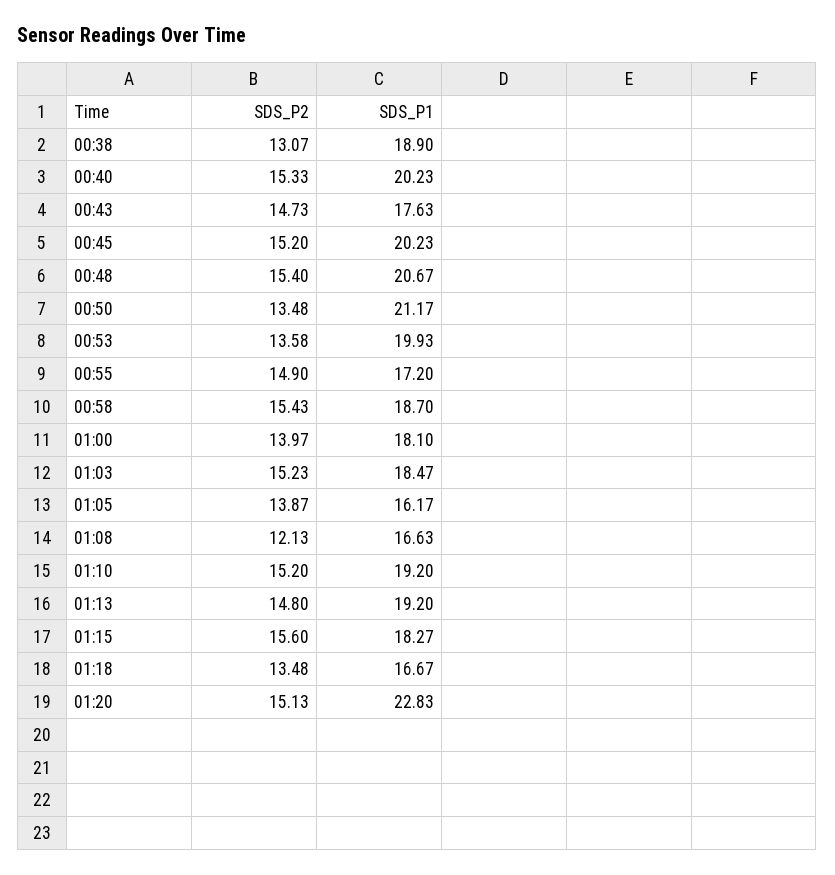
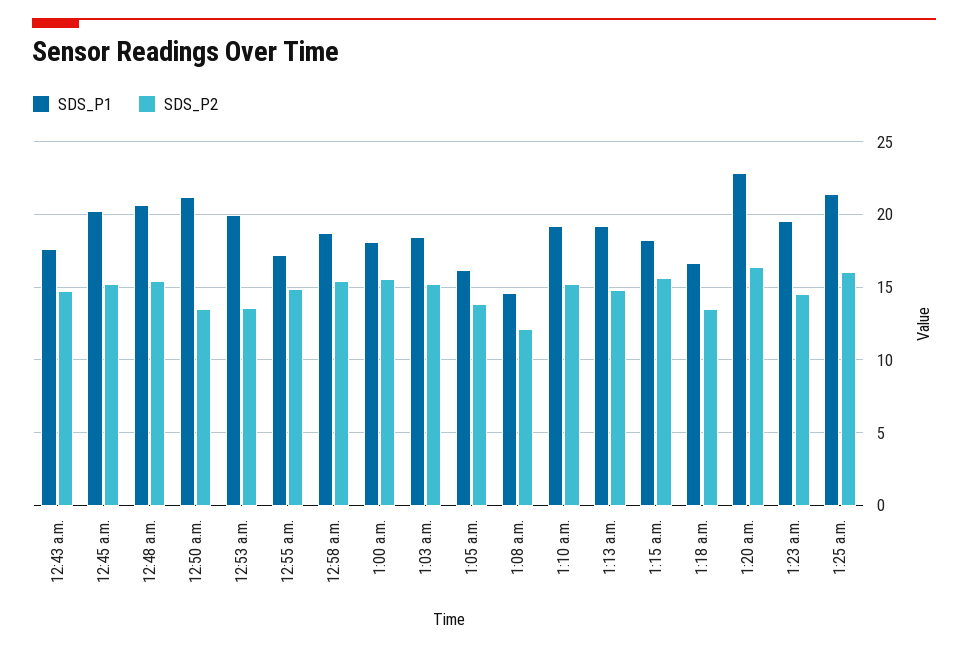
SDS_P2, 00:38: 13.07 -> none
SDS_P1, 00:38: 18.9 -> none
SDS_P2, 00:40: 15.33 -> none
SDS_P1, 00:40: 20.23 -> none
SDS_P2, 01:00: 13.97 -> 15.5
SDS_P1, 01:08: 16.63 -> 14.5
SDS_P2, 01:20: 15.13 -> 16.5
SDS_P1, 1:23 a.m.: none -> 19.5
SDS_P2, 1:23 a.m.: none -> 14.5
SDS_P1, 1:25 a.m.: none -> 21.5
SDS_P2, 1:25 a.m.: none -> 16

